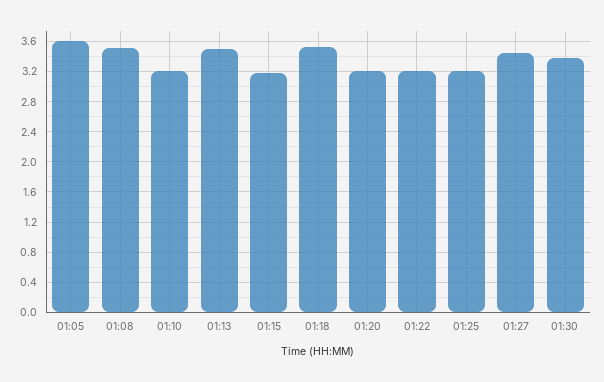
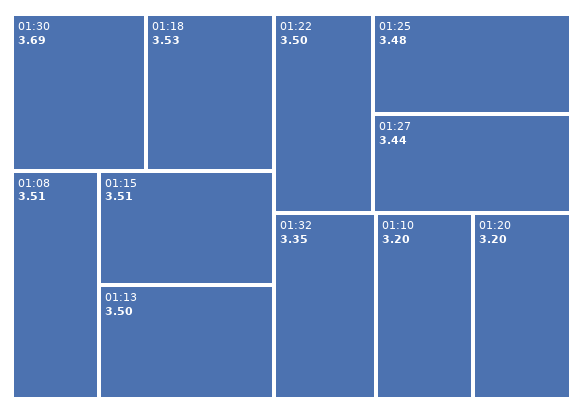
01:05: 3.6 -> none
01:15: 3.2 -> 3.51
01:22: 3.2 -> 3.5
01:25: 3.2 -> 3.48
01:30: 3.4 -> 3.69
01:32: none -> 3.35

